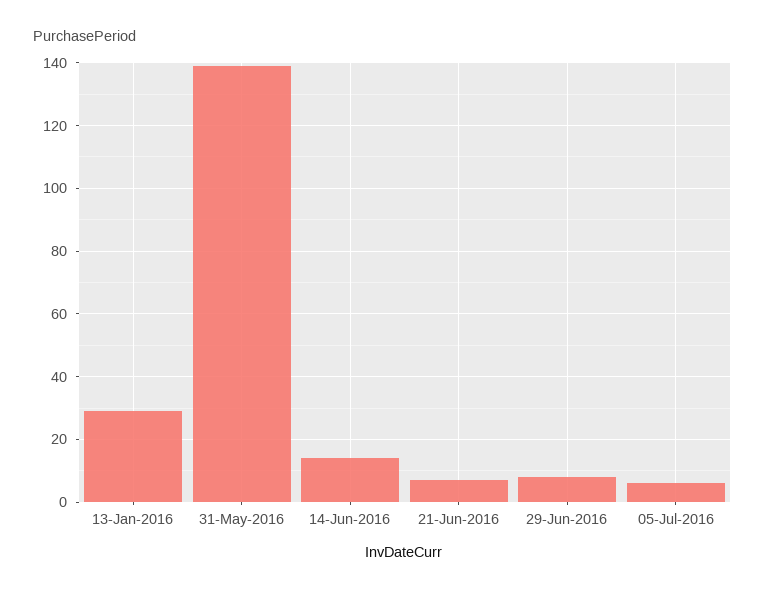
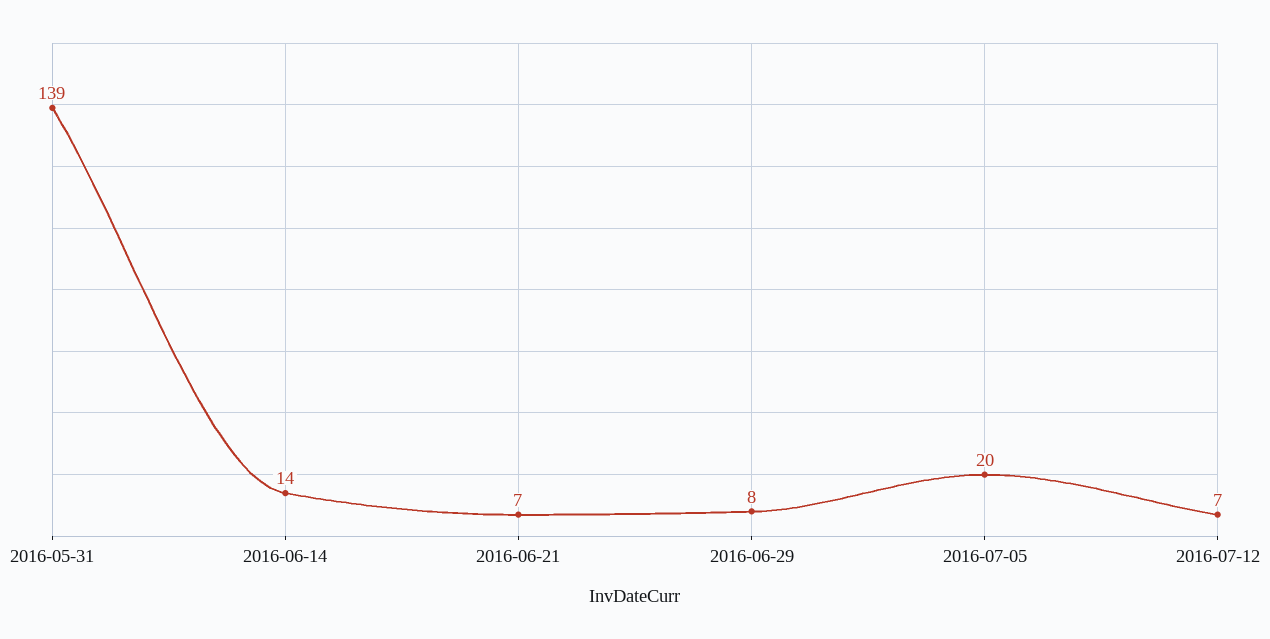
13-Jan-2016: 30 -> none
05-Jul-2016: 5 -> 20
2016-07-12: none -> 7

